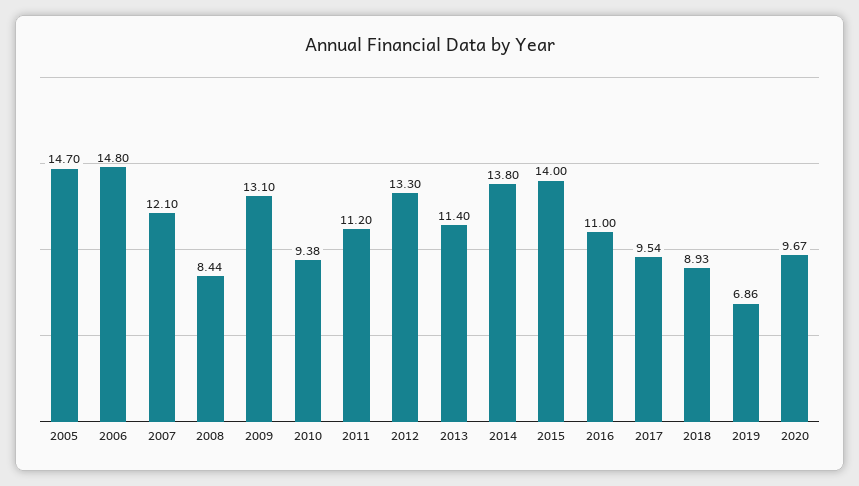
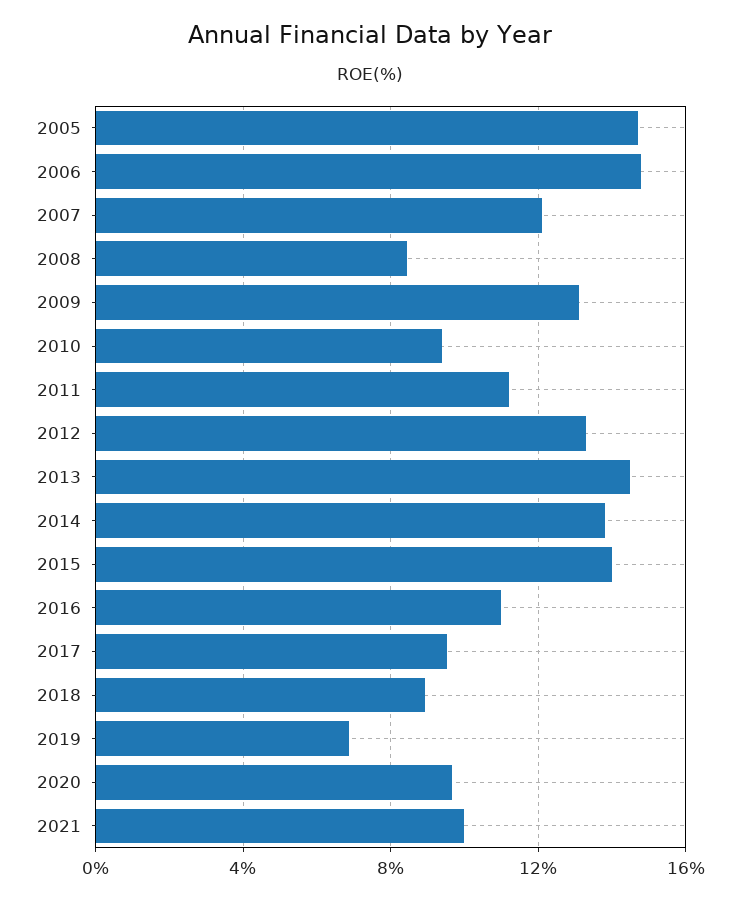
2013: 11.4 -> 14.5
2021: none -> 10

